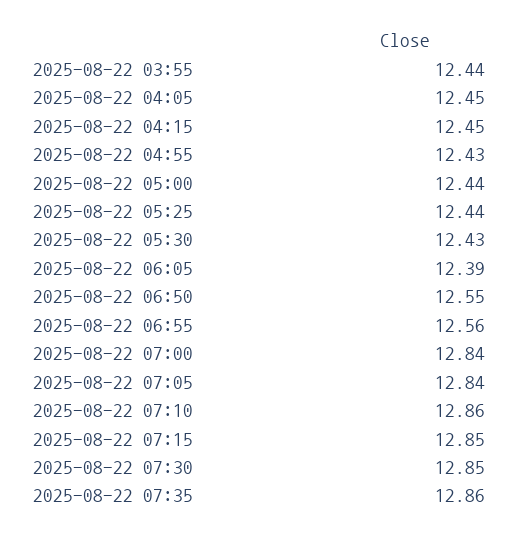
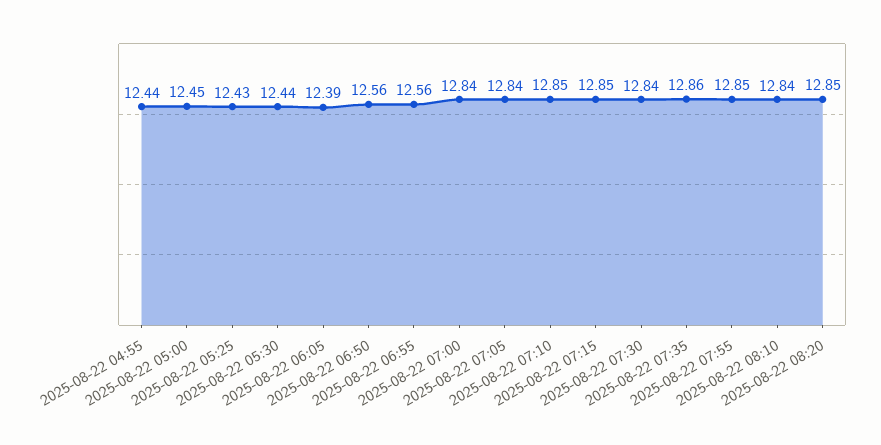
2025-08-22 03:55: 12.44 -> none
2025-08-22 04:05: 12.45 -> none
2025-08-22 04:15: 12.45 -> none
2025-08-22 04:55: 12.43 -> 12.44
2025-08-22 05:00: 12.44 -> 12.45
2025-08-22 05:25: 12.44 -> 12.43
2025-08-22 05:30: 12.43 -> 12.44
2025-08-22 06:50: 12.55 -> 12.56
2025-08-22 07:10: 12.86 -> 12.85
2025-08-22 07:30: 12.85 -> 12.84
2025-08-22 07:55: none -> 12.85
2025-08-22 08:10: none -> 12.84
2025-08-22 08:20: none -> 12.85

